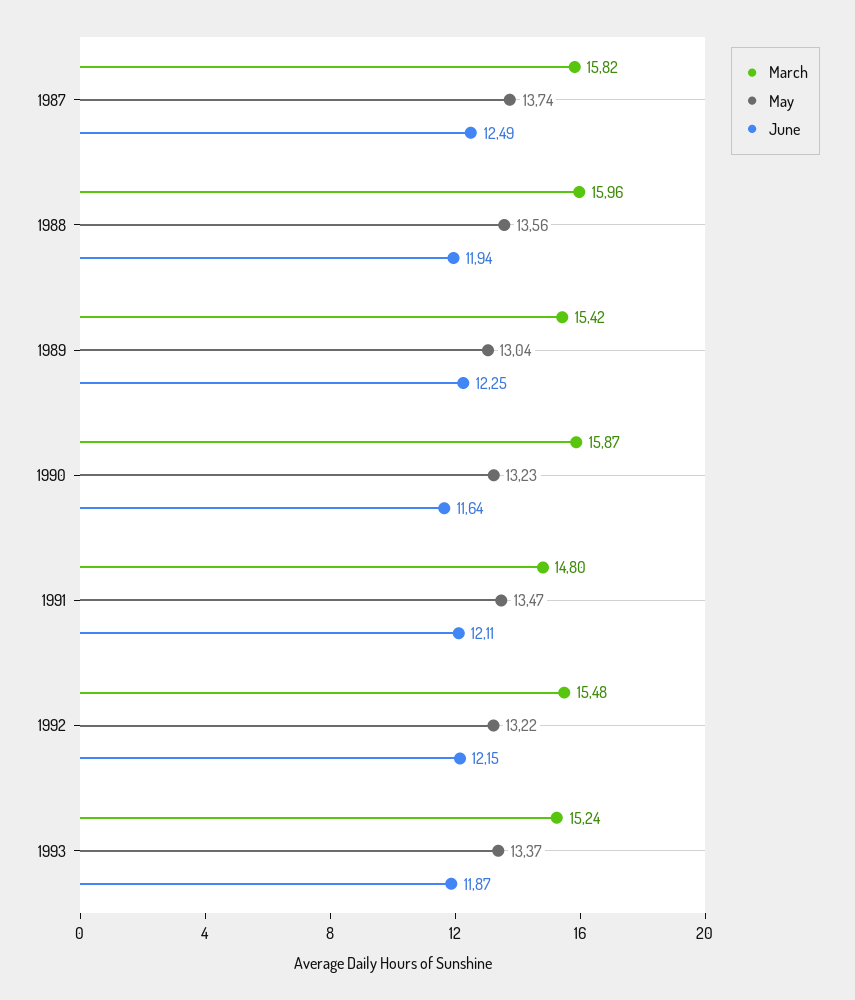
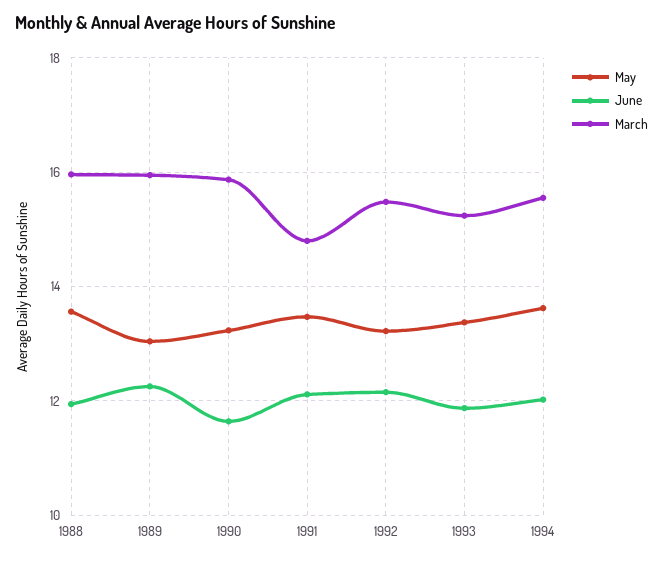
March, 1987: 15.82 -> none
May, 1987: 13.74 -> none
June, 1987: 12.49 -> none
March, 1989: 15.42 -> 16
May, 1994: none -> 13.6
June, 1994: none -> 12
March, 1994: none -> 15.6

